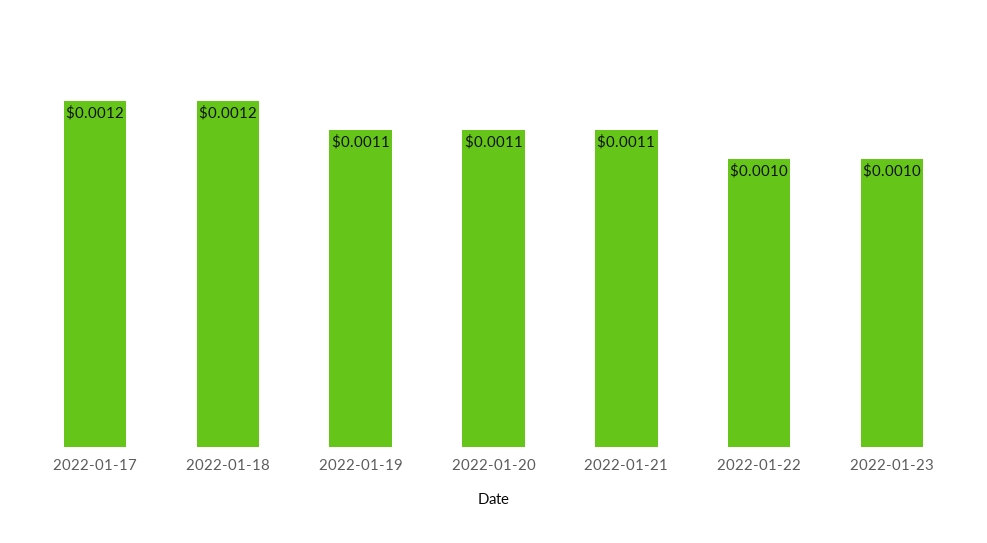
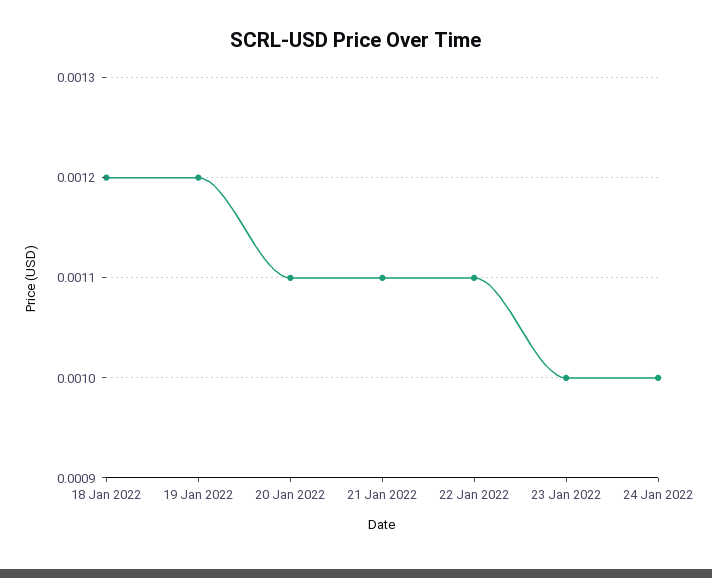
2022-01-17: 0.0012 -> none
2022-01-19: 0.0011 -> 0.0012
2022-01-22: 0.001 -> 0.0011
24 Jan 2022: none -> 0.001

